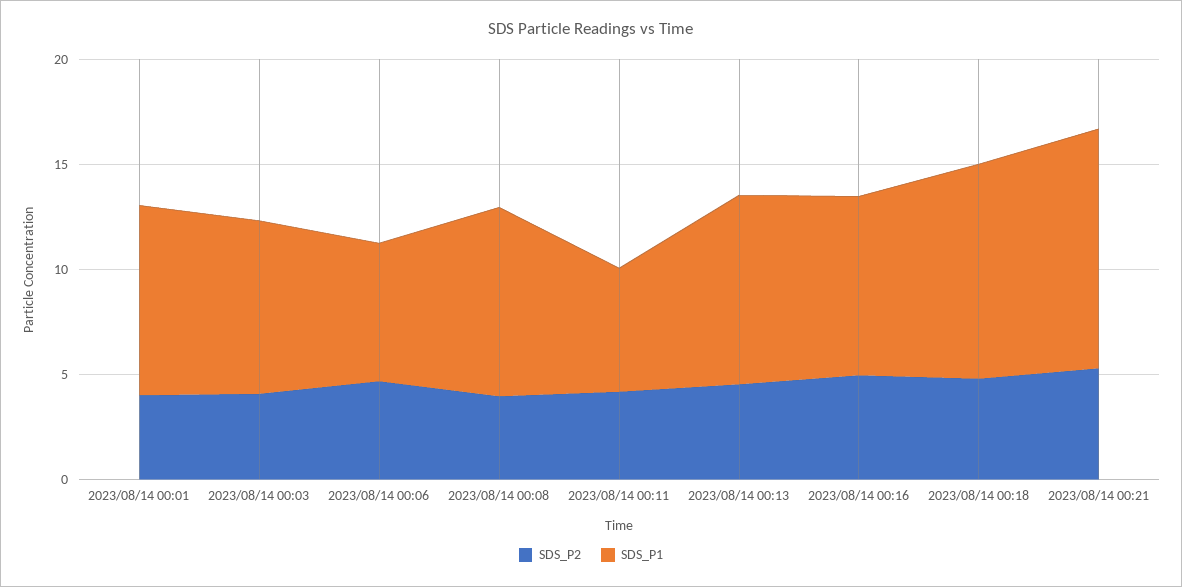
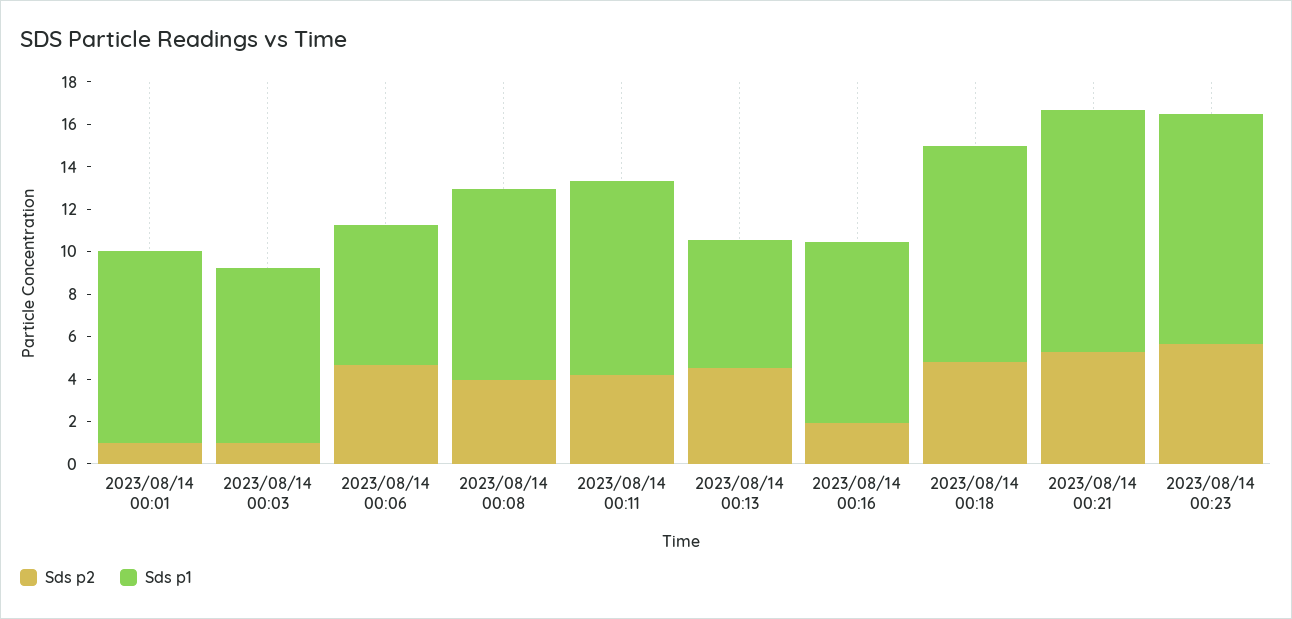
SDS_P2, 2023/08/14 00:01: 4 -> 1
SDS_P2, 2023/08/14 00:03: 4 -> 1
SDS_P1, 2023/08/14 00:11: 6 -> 9
SDS_P1, 2023/08/14 00:13: 9 -> 6
SDS_P2, 2023/08/14 00:16: 5 -> 2
SDS_P2, 2023/08/14 00:23: none -> 5.5
SDS_P1, 2023/08/14 00:23: none -> 11

